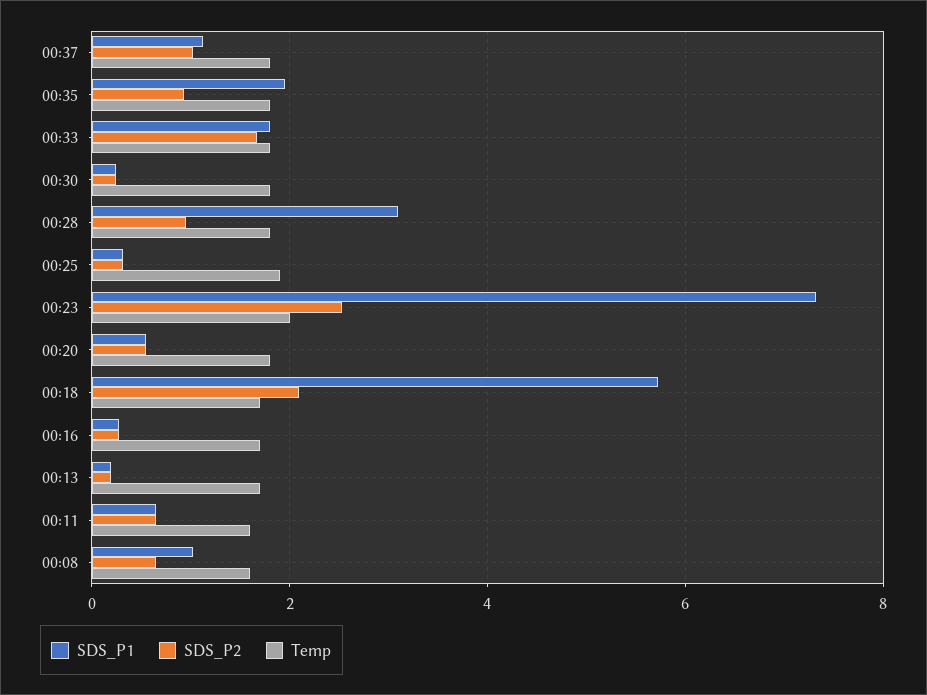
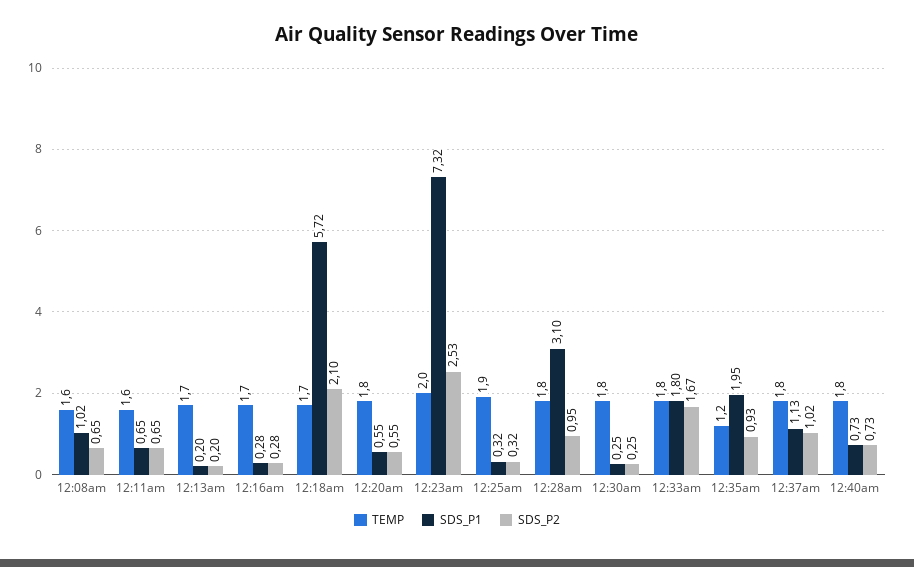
Temp, 00:35: 1.8 -> 1.2
Temp, 12:40am: none -> 1.8
SDS_P1, 12:40am: none -> 0.73
SDS_P2, 12:40am: none -> 0.73

